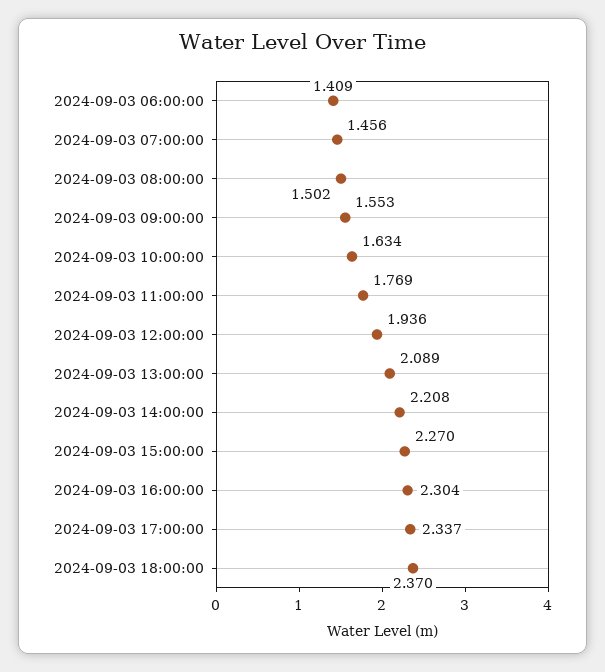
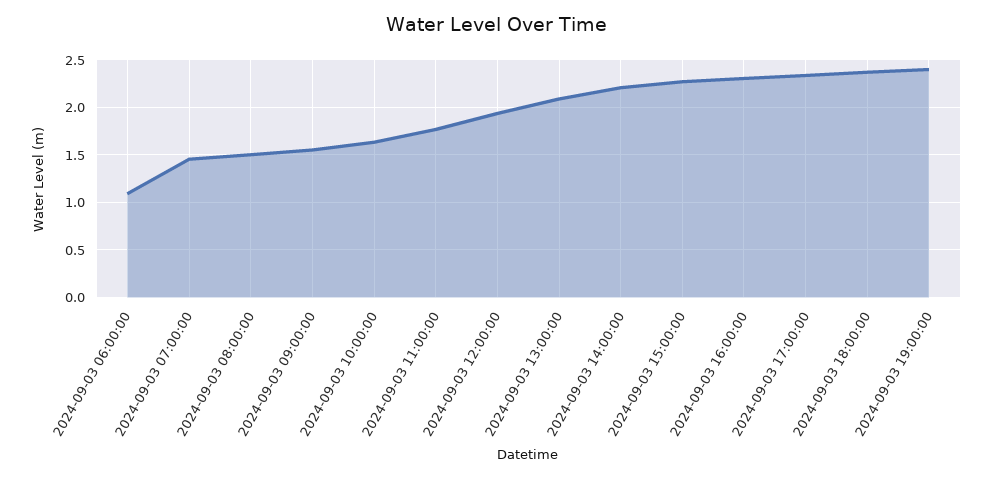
2024-09-03 06:00:00: 1.409 -> 1.1
2024-09-03 19:00:00: none -> 2.4

